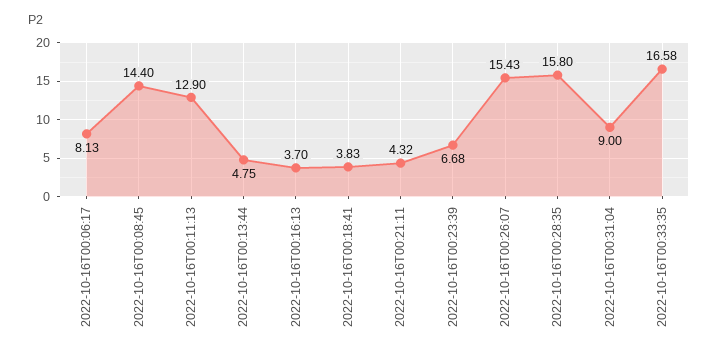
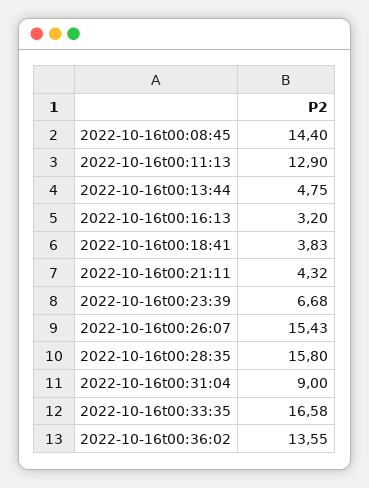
2022-10-16T00:06:17: 8.13 -> none
2022-10-16T00:16:13: 3.7 -> 3.2
2022-10-16t00:36:02: none -> 13.55

